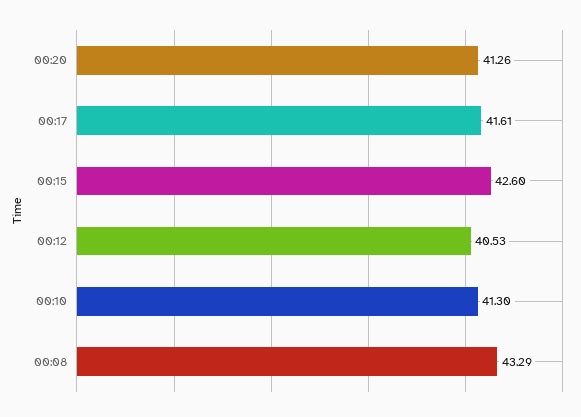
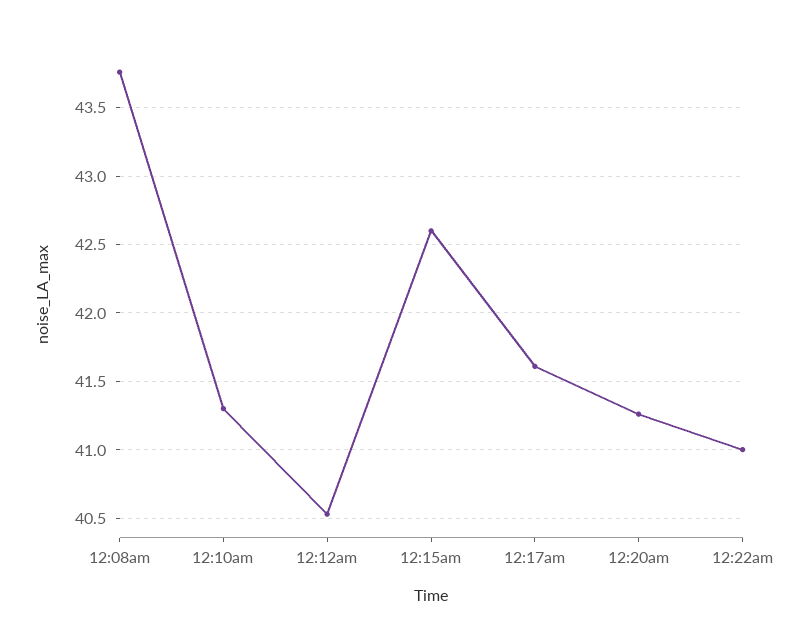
00:08: 43.29 -> 43.75
12:22am: none -> 41

